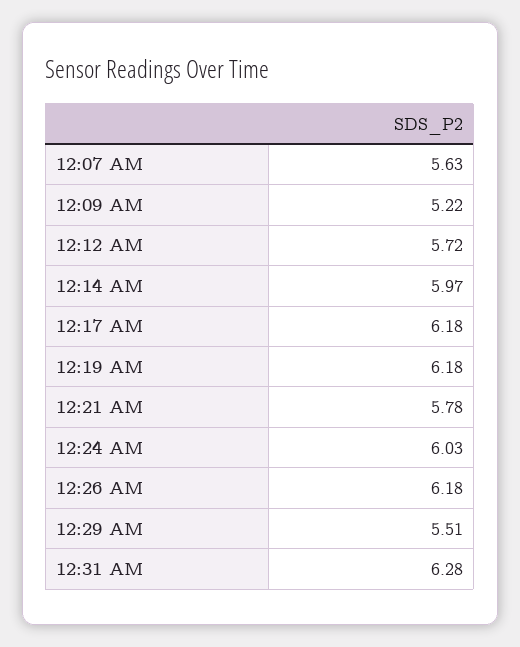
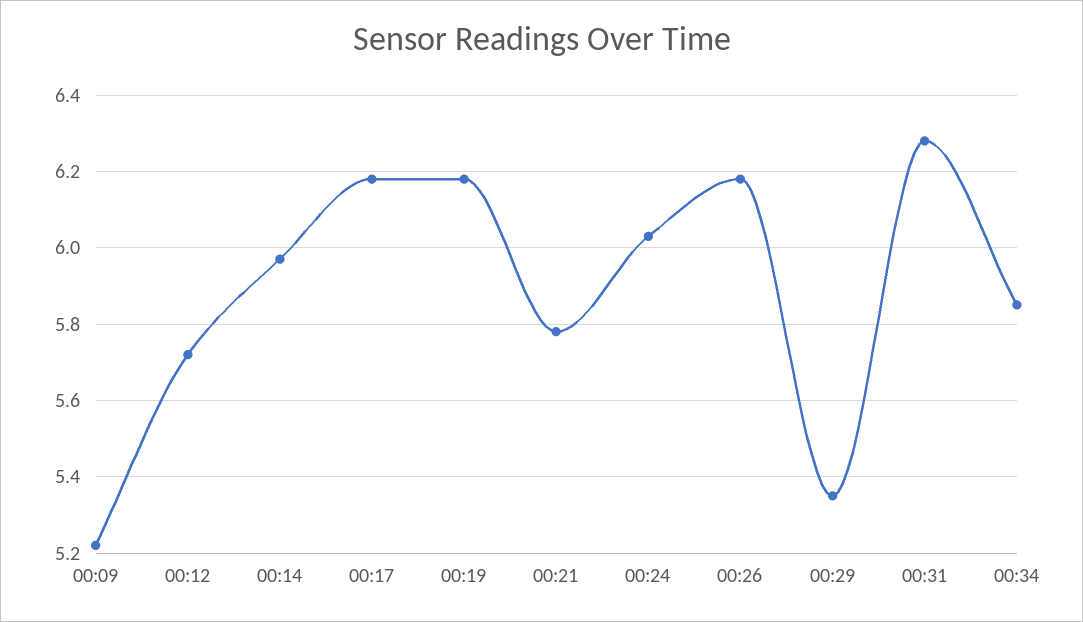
12:07 AM: 5.63 -> none
12:29 AM: 5.51 -> 5.35
00:34: none -> 5.85

